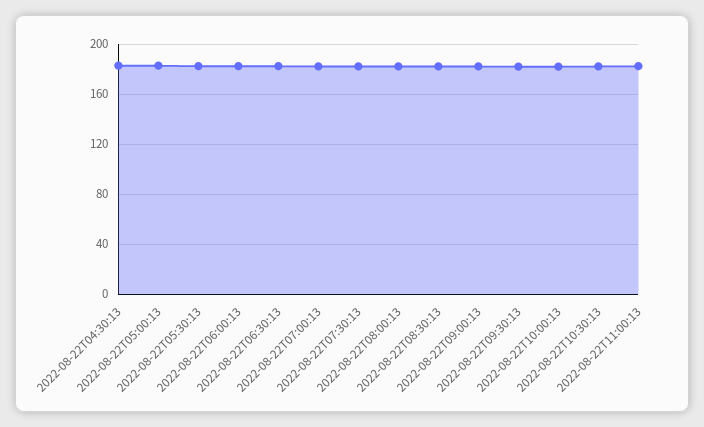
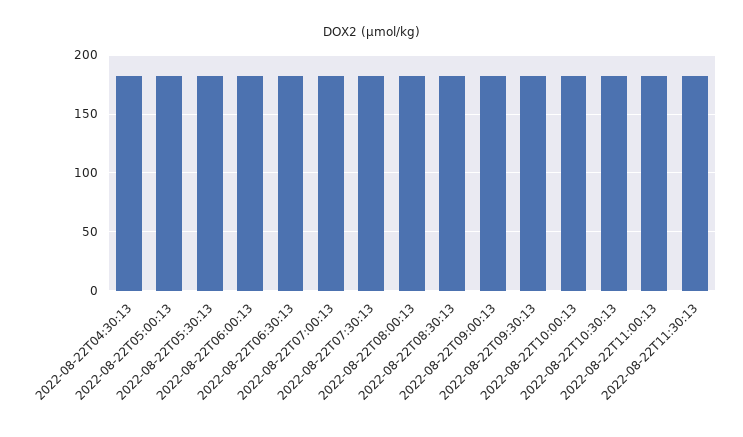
2022-08-22T11:30:13: none -> 180

